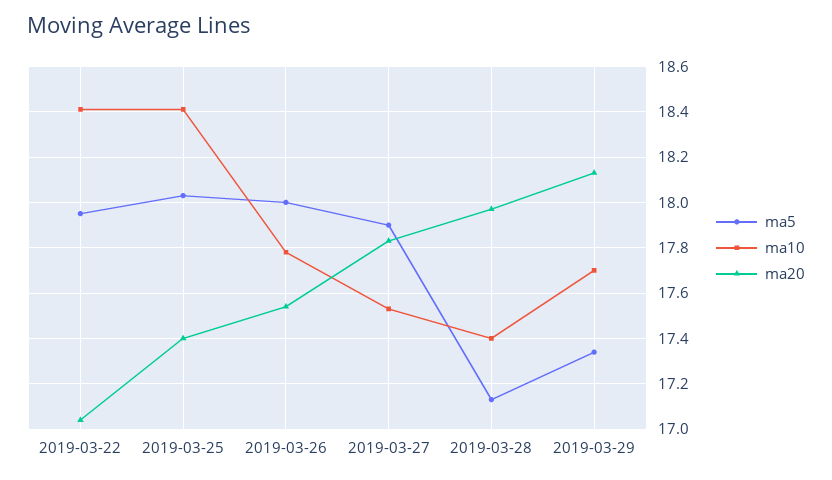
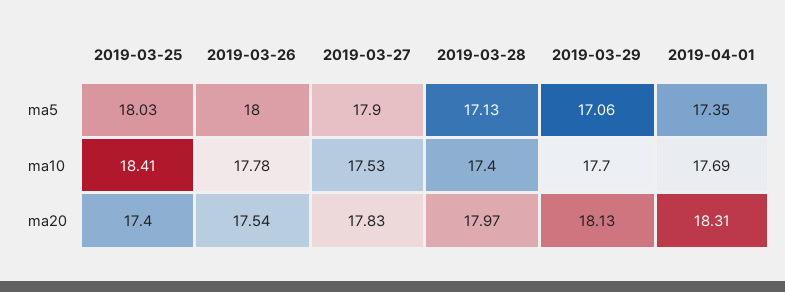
ma5, 2019-03-22: 17.95 -> none
ma10, 2019-03-22: 18.4 -> none
ma20, 2019-03-22: 17.05 -> none
ma5, 2019-03-29: 17.35 -> 17.06
ma5, 2019-04-01: none -> 17.35
ma10, 2019-04-01: none -> 17.69
ma20, 2019-04-01: none -> 18.31

